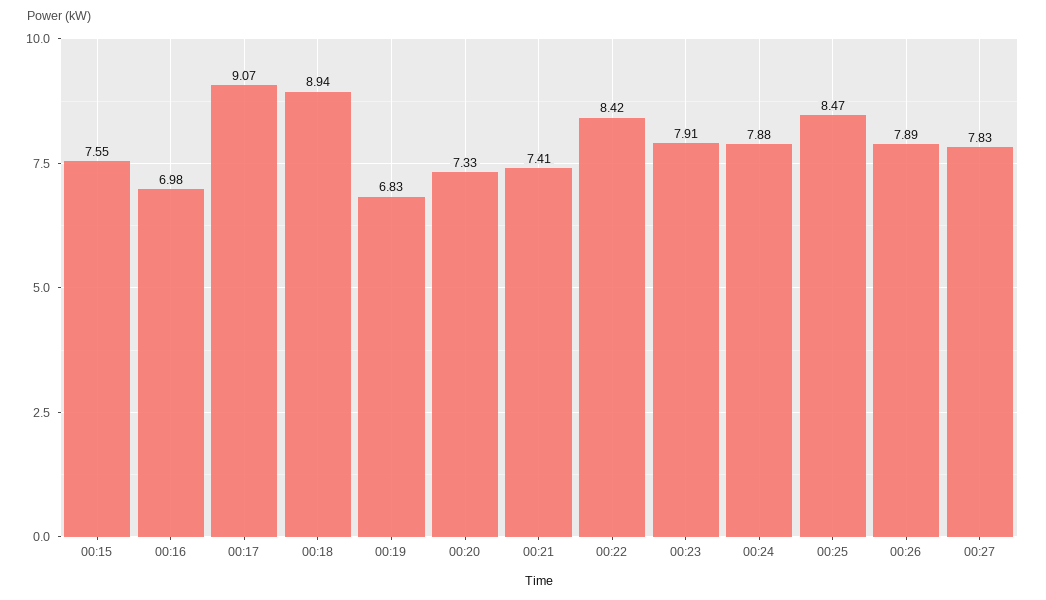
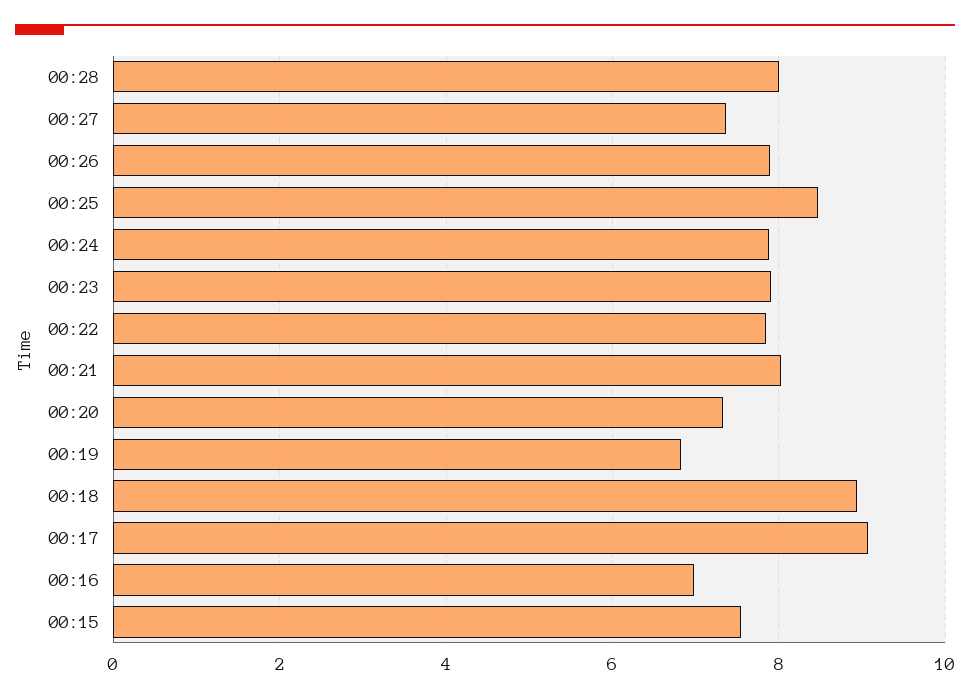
00:21: 7.41 -> 8
00:22: 8.42 -> 7.8
00:27: 7.83 -> 7.4
00:28: none -> 8

